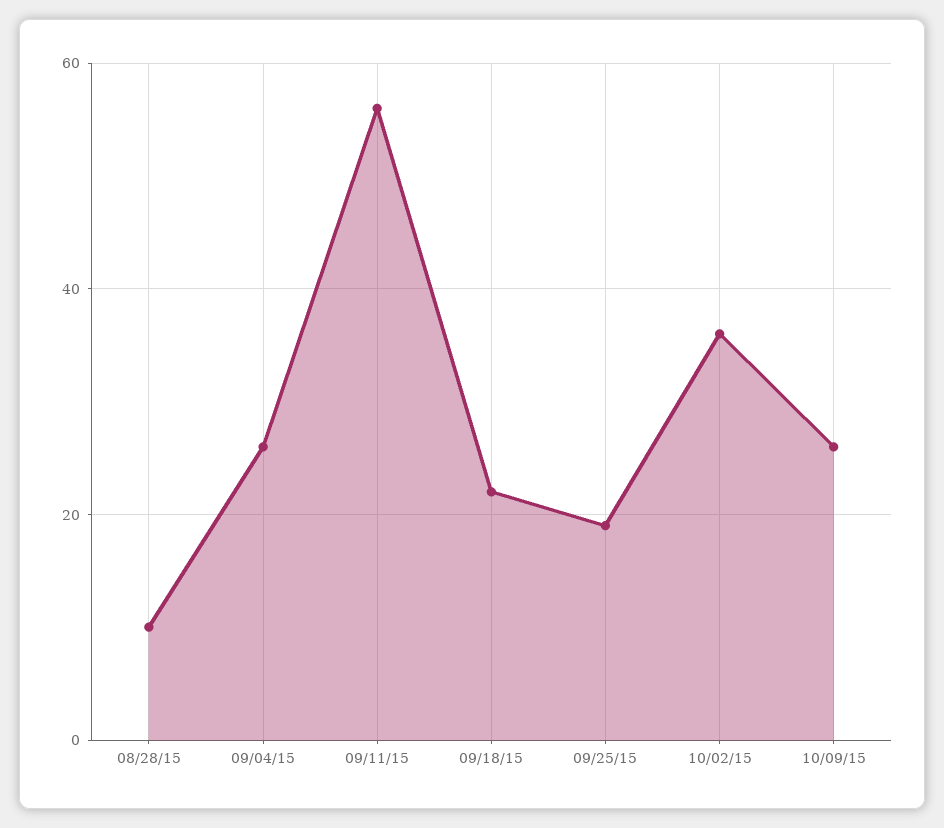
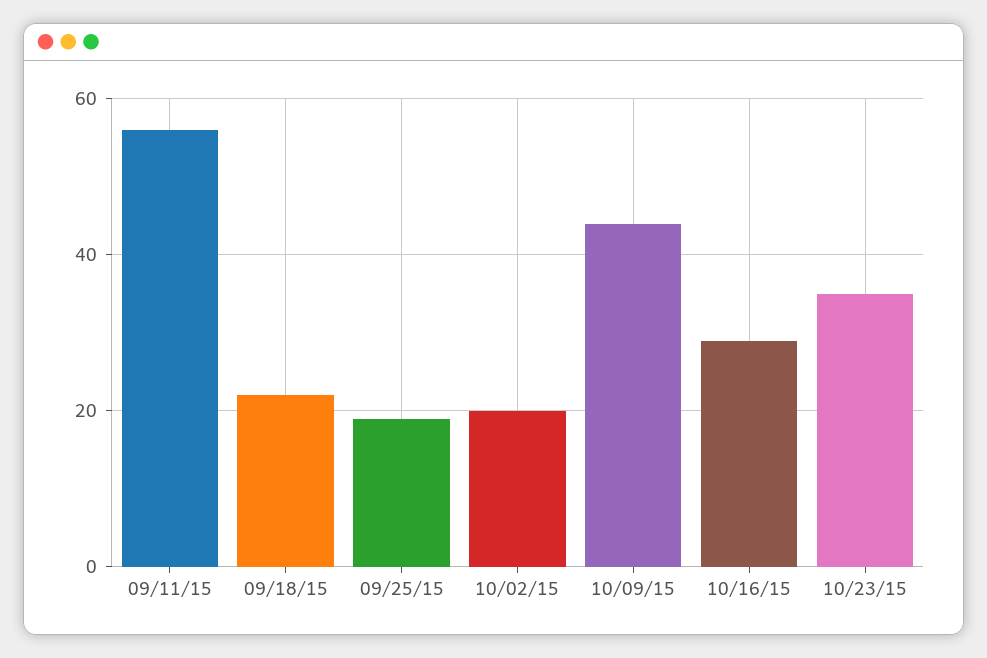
08/28/15: 10 -> none
09/04/15: 25 -> none
10/02/15: 35 -> 20
10/09/15: 25 -> 45
10/16/15: none -> 30
10/23/15: none -> 35

